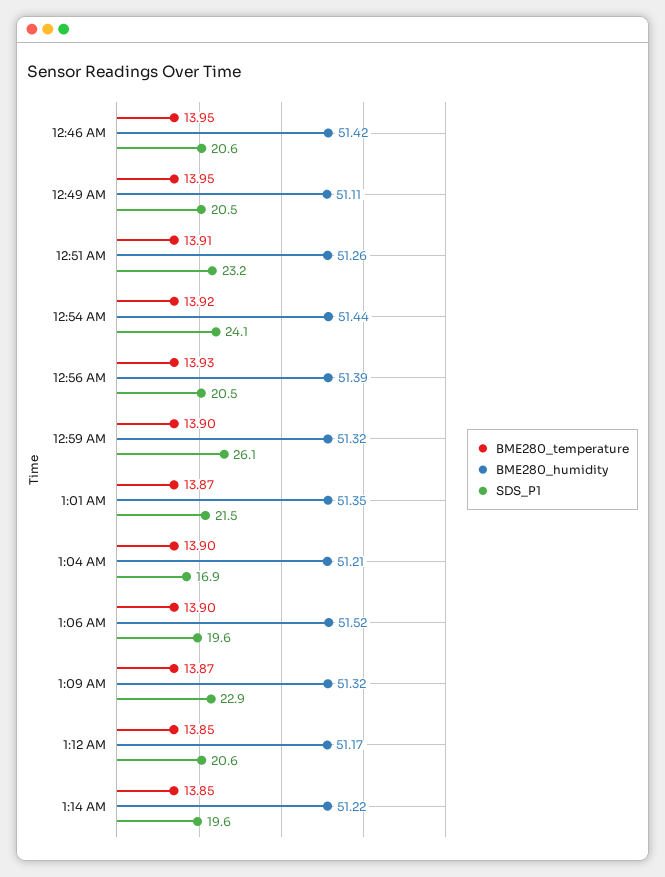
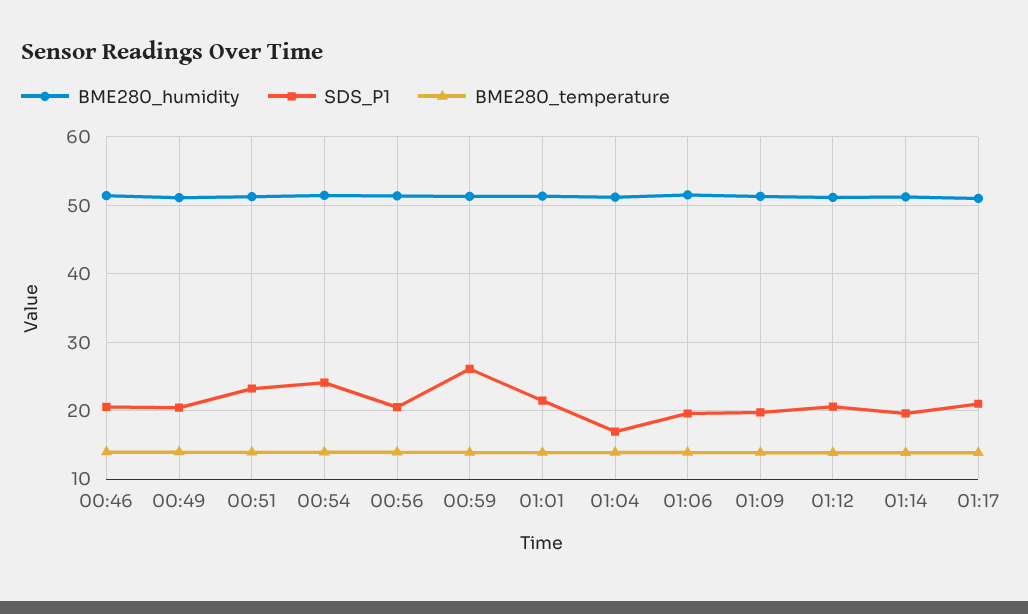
SDS_P1, 1:09 AM: 22.9 -> 20
BME280_humidity, 01:17: none -> 51
SDS_P1, 01:17: none -> 21
BME280_temperature, 01:17: none -> 14

